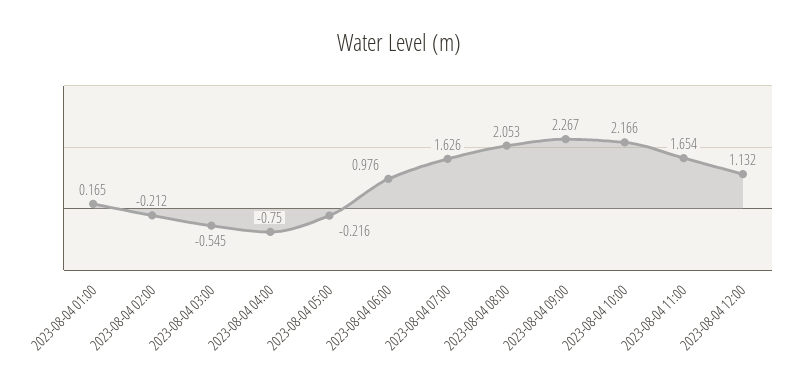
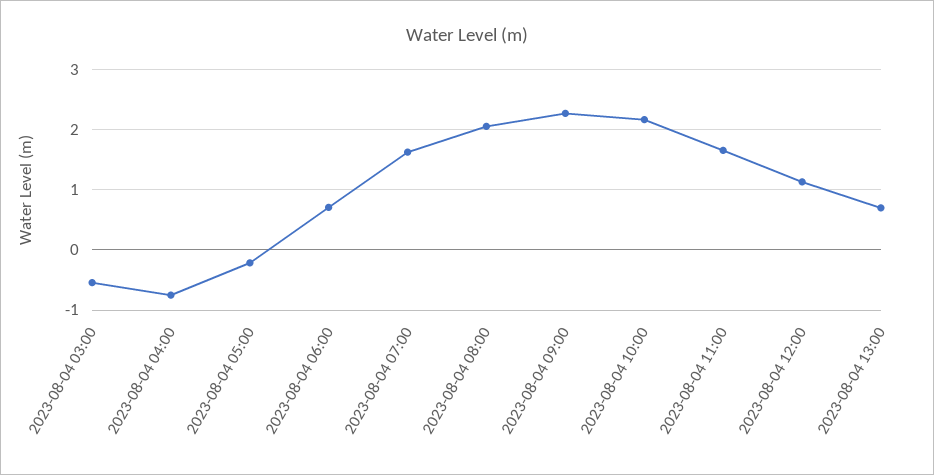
2023-08-04 01:00: 0.165 -> none
2023-08-04 02:00: -0.212 -> none
2023-08-04 06:00: 0.976 -> 0.7
2023-08-04 13:00: none -> 0.7

